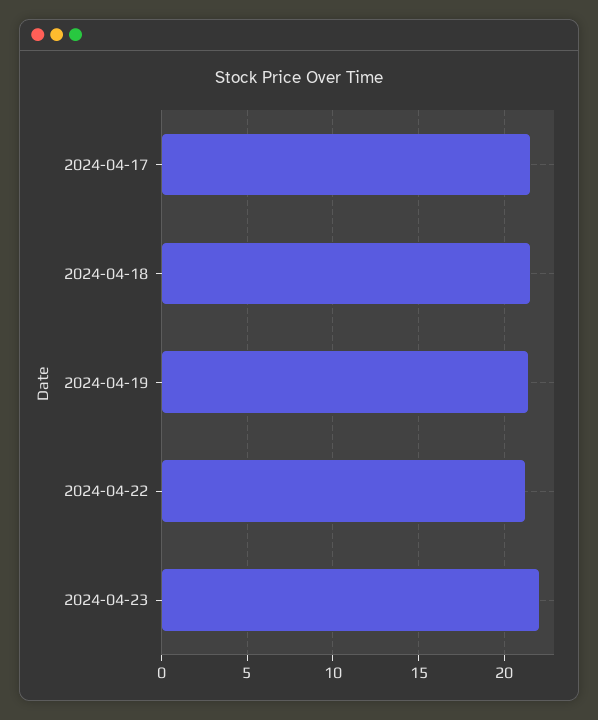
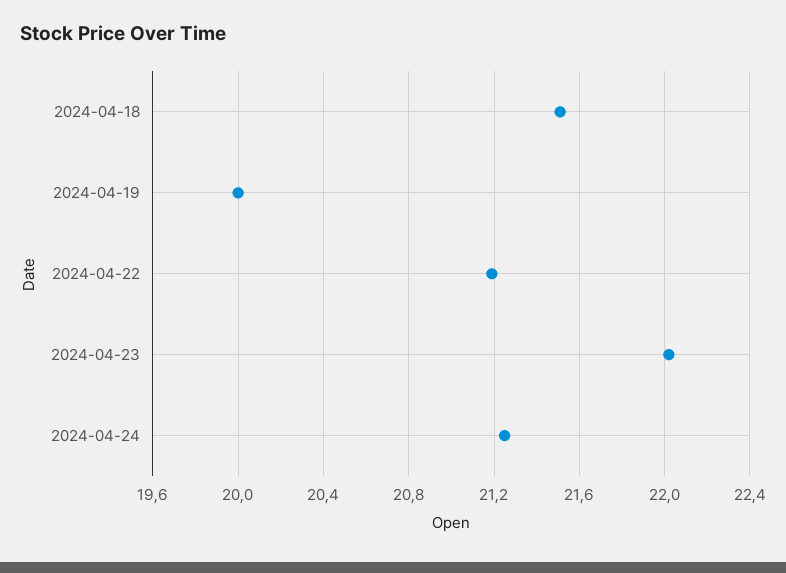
2024-04-17: 21.5 -> none
2024-04-19: 21.5 -> 20
2024-04-24: none -> 21.25

